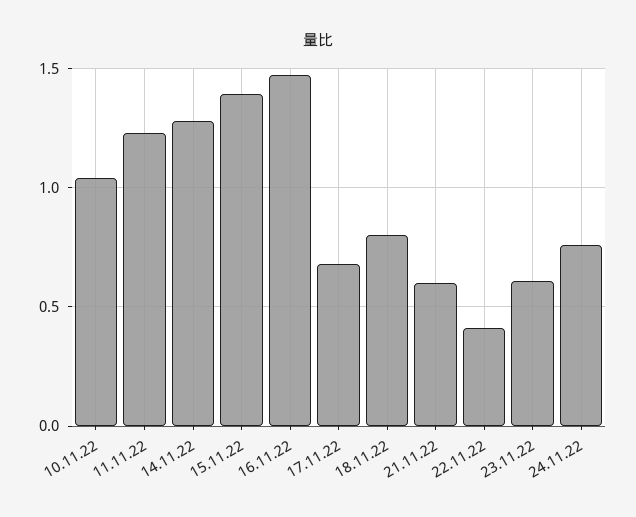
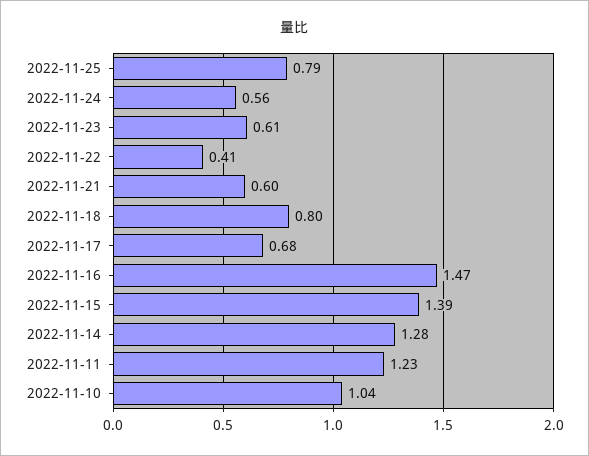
24.11.22: 0.75 -> 0.56
2022-11-25: none -> 0.79

